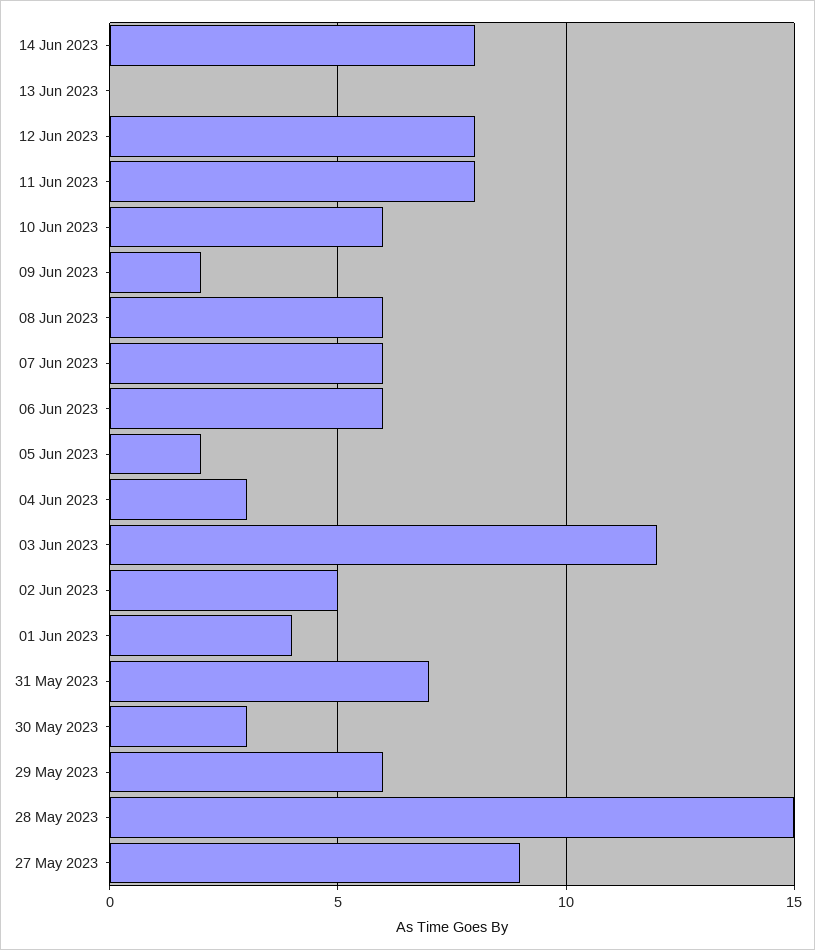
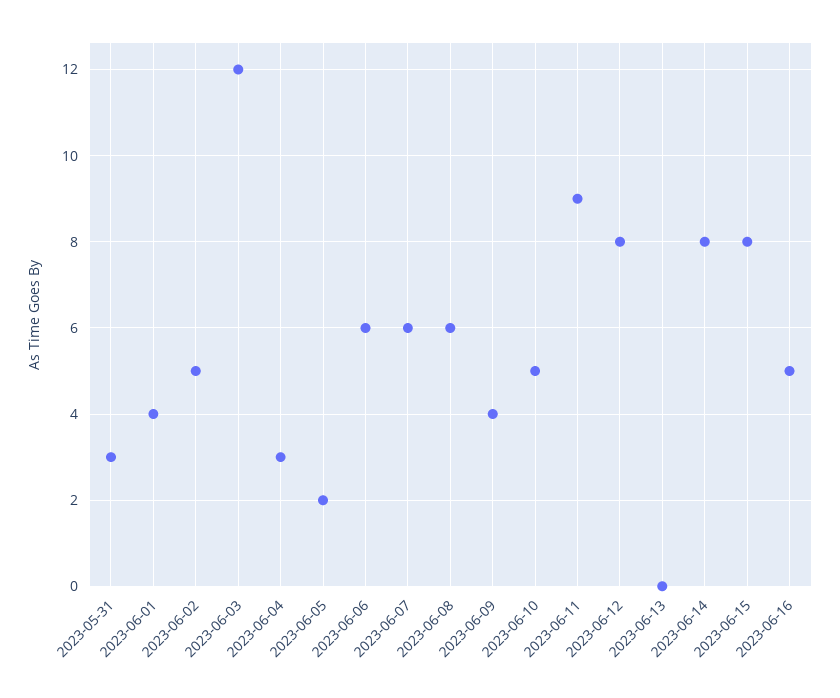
11 Jun 2023: 8 -> 9
10 Jun 2023: 6 -> 5
09 Jun 2023: 2 -> 4
31 May 2023: 7 -> 3
30 May 2023: 3 -> none
29 May 2023: 6 -> none
28 May 2023: 15 -> none
27 May 2023: 9 -> none
2023-06-15: none -> 8
2023-06-16: none -> 5

